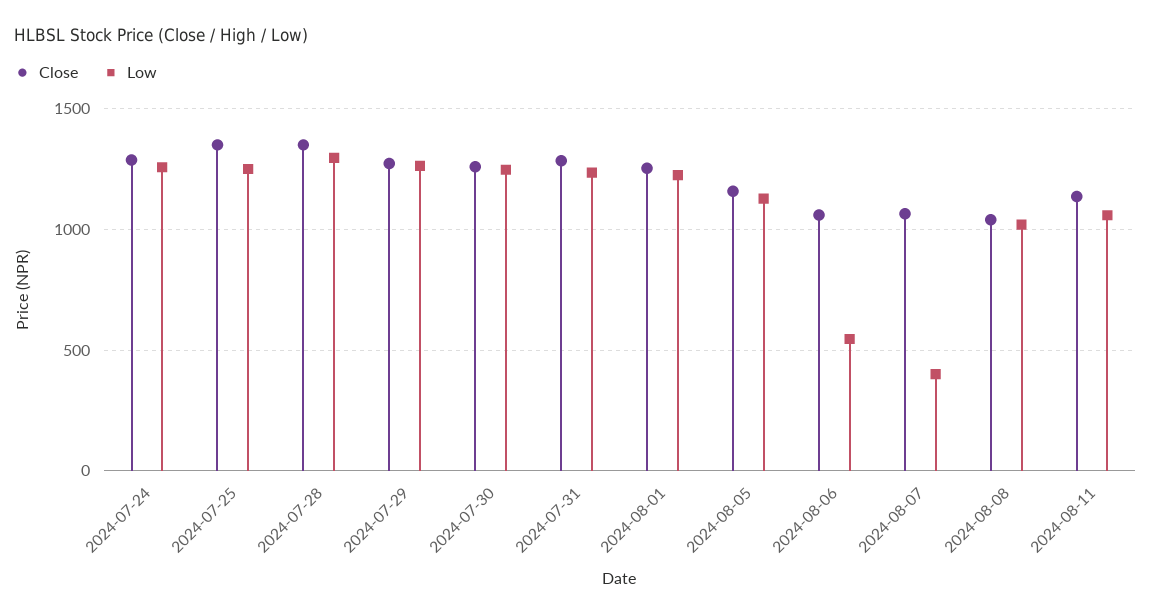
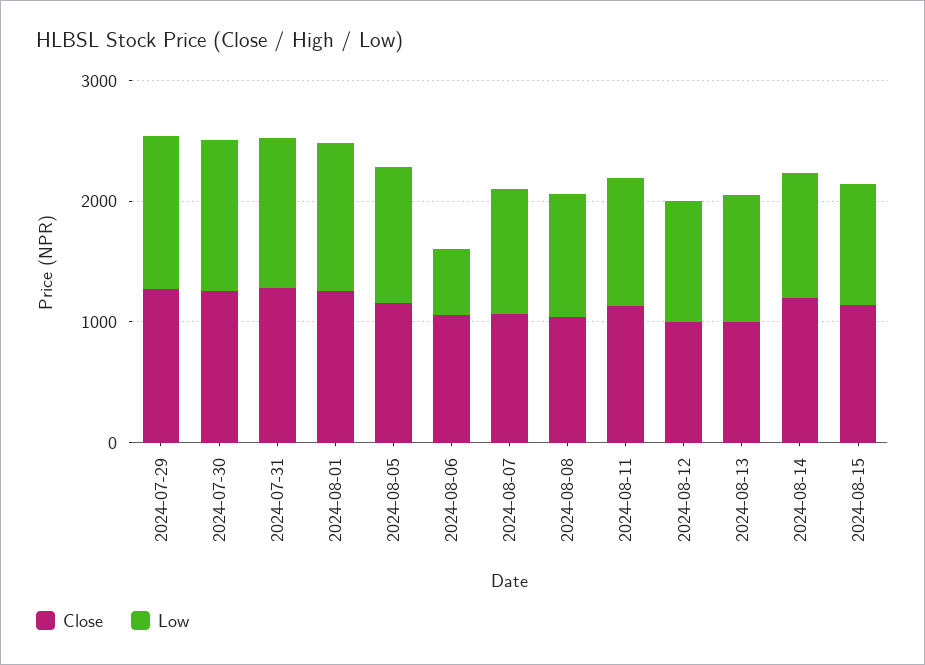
Close, 2024-07-24: 1300 -> none
Low, 2024-07-24: 1250 -> none
Close, 2024-07-25: 1350 -> none
Low, 2024-07-25: 1250 -> none
Close, 2024-07-28: 1350 -> none
Low, 2024-07-28: 1300 -> none
Low, 2024-08-07: 400 -> 1000
Close, 2024-08-12: none -> 1000
Low, 2024-08-12: none -> 1000
Close, 2024-08-13: none -> 1000
Low, 2024-08-13: none -> 1000
Close, 2024-08-14: none -> 1200
Low, 2024-08-14: none -> 1000
Close, 2024-08-15: none -> 1200
Low, 2024-08-15: none -> 1000

